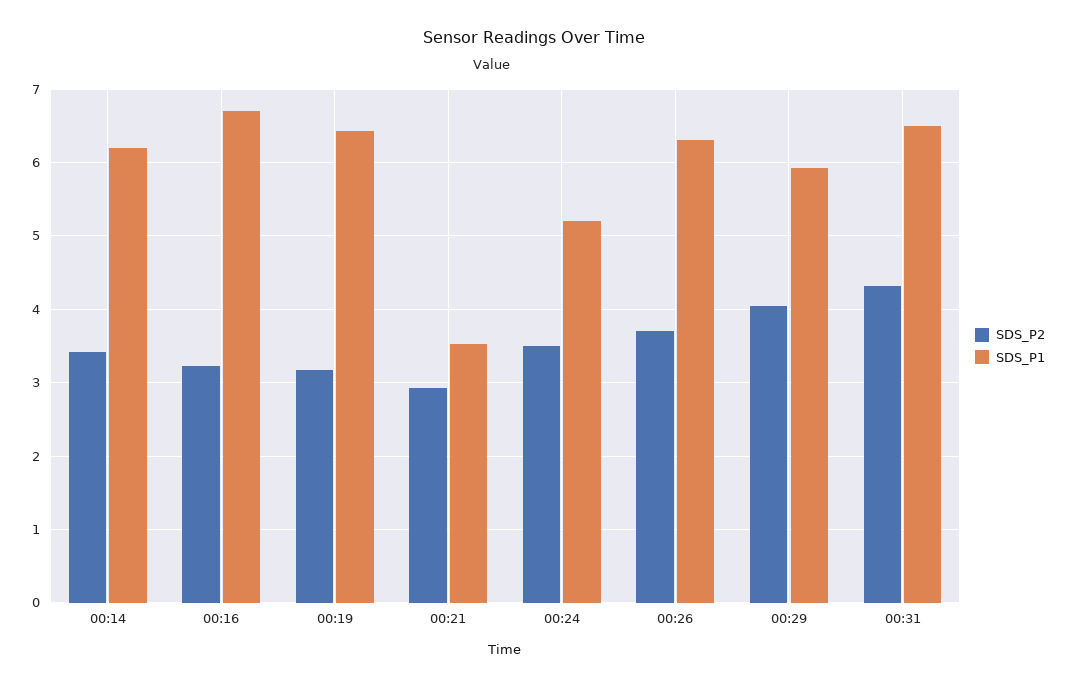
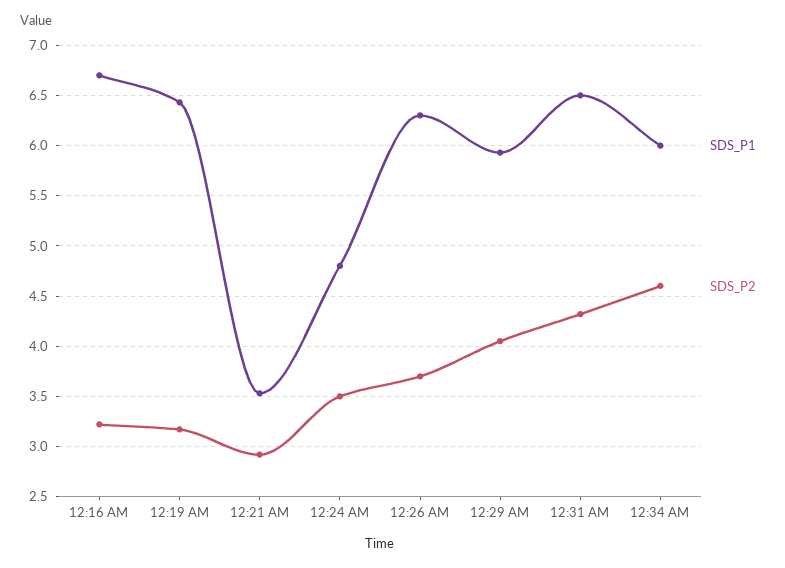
SDS_P2, 00:14: 3.4 -> none
SDS_P1, 00:14: 6.2 -> none
SDS_P1, 00:24: 5.2 -> 4.8
SDS_P1, 12:34 AM: none -> 6
SDS_P2, 12:34 AM: none -> 4.6

